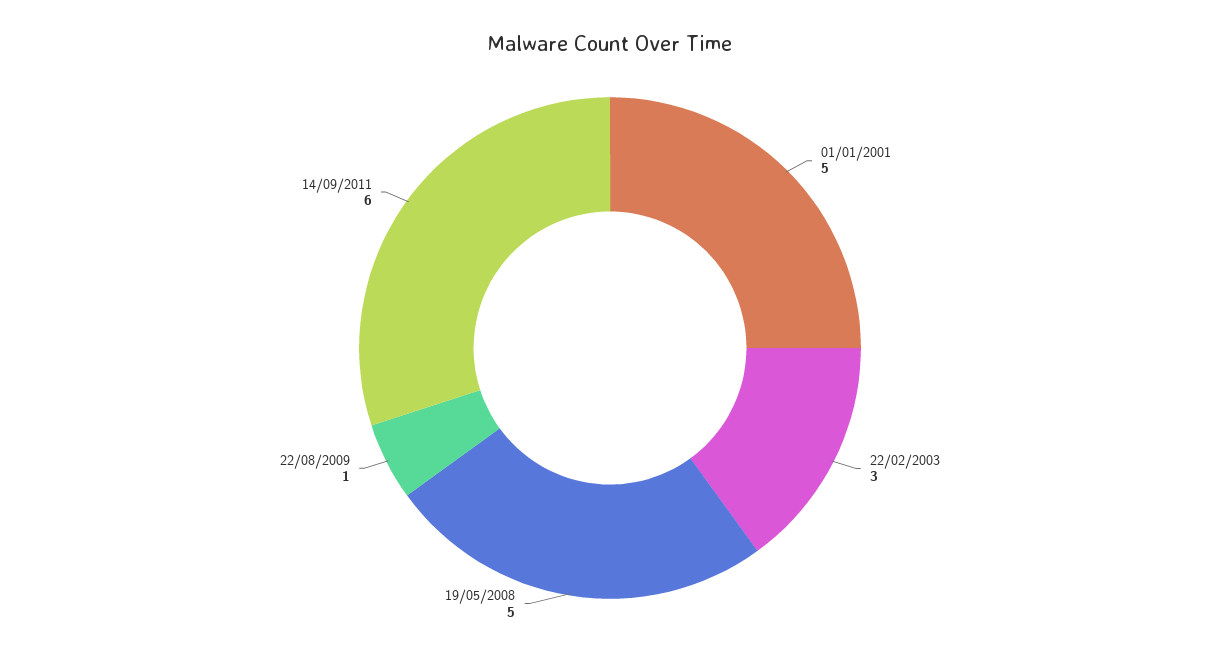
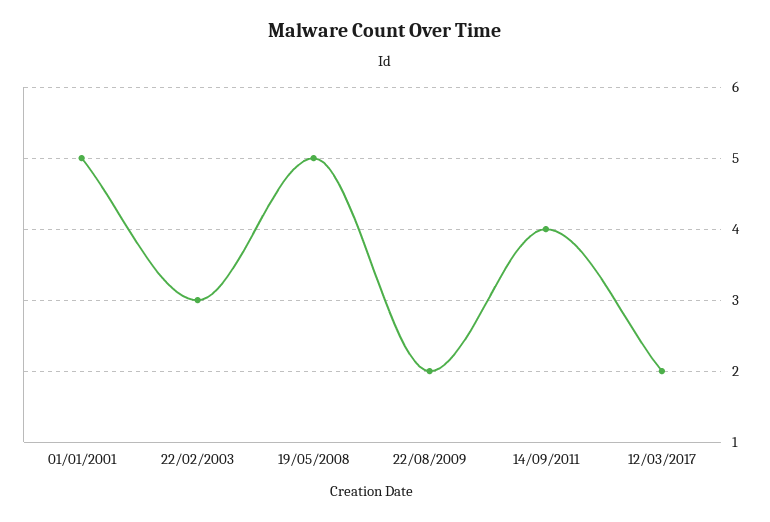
22/08/2009: 1 -> 2
14/09/2011: 6 -> 4
12/03/2017: none -> 2

